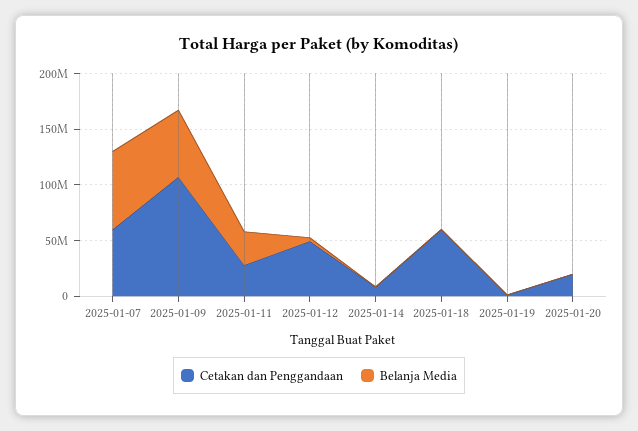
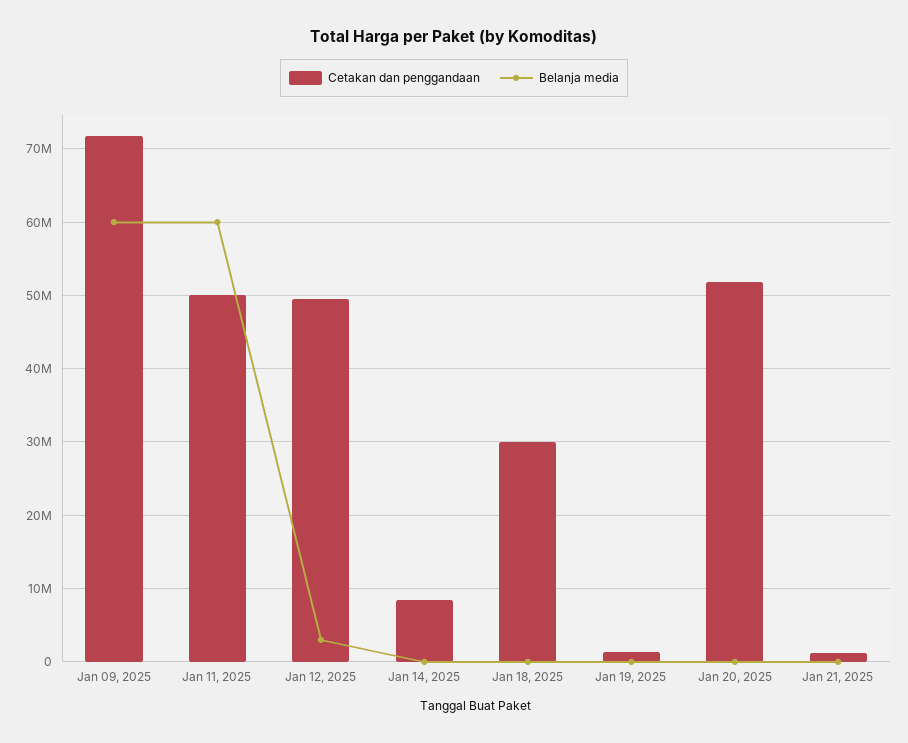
Cetakan dan Penggandaan, 2025-01-07: 60000000 -> none
Belanja Media, 2025-01-07: 70000000 -> none
Cetakan dan Penggandaan, 2025-01-09: 110000000 -> 72000000
Cetakan dan Penggandaan, 2025-01-11: 30000000 -> 50000000
Belanja Media, 2025-01-11: 30000000 -> 60000000
Cetakan dan Penggandaan, 2025-01-18: 60000000 -> 30000000
Cetakan dan Penggandaan, 2025-01-20: 20000000 -> 52000000
Cetakan dan Penggandaan, Jan 21, 2025: none -> 1000000
Belanja Media, Jan 21, 2025: none -> 0

